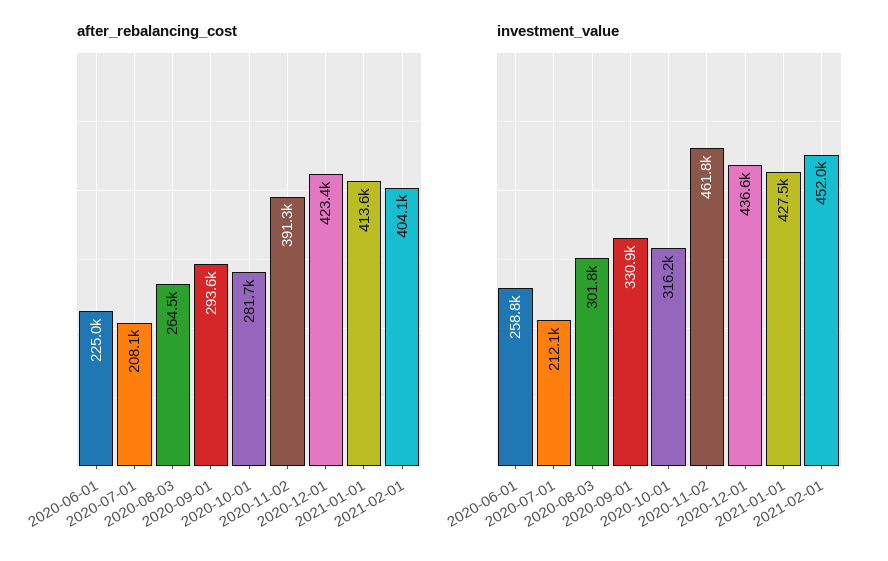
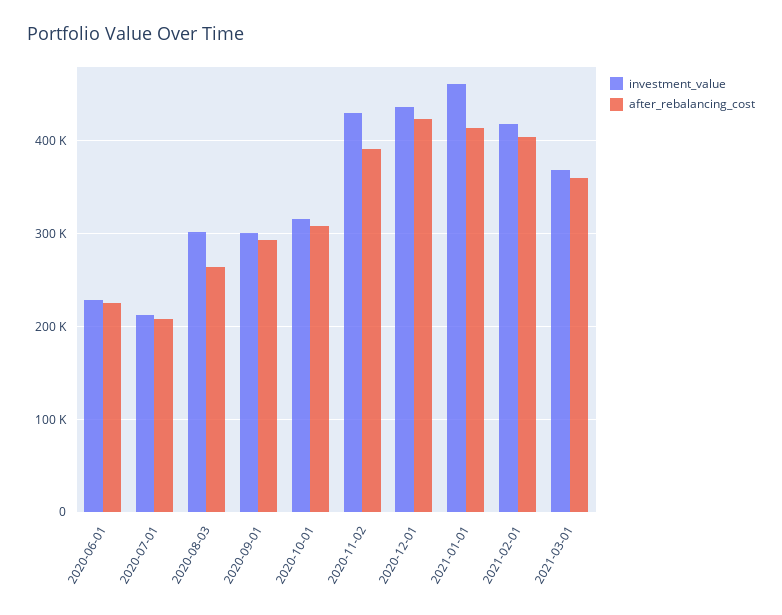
after_rebalancing_cost, 2020-10-01: 281700 -> 310000
investment_value, 2020-06-01: 258800 -> 230000
investment_value, 2020-09-01: 330900 -> 300000
investment_value, 2020-11-02: 461800 -> 430000
investment_value, 2021-01-01: 427500 -> 460000
investment_value, 2021-02-01: 452000 -> 420000
investment_value, 2021-03-01: none -> 370000
after_rebalancing_cost, 2021-03-01: none -> 360000

